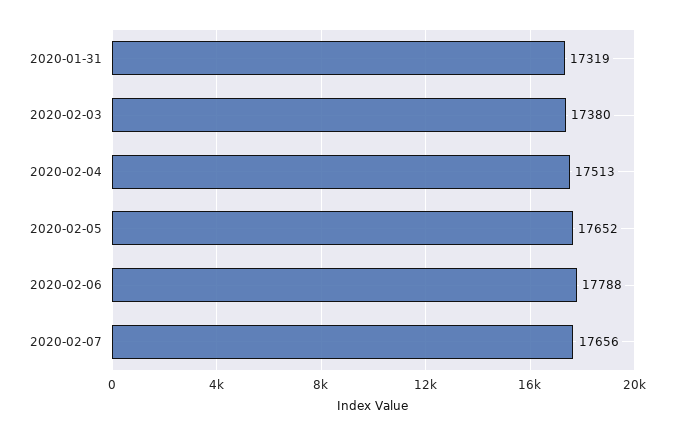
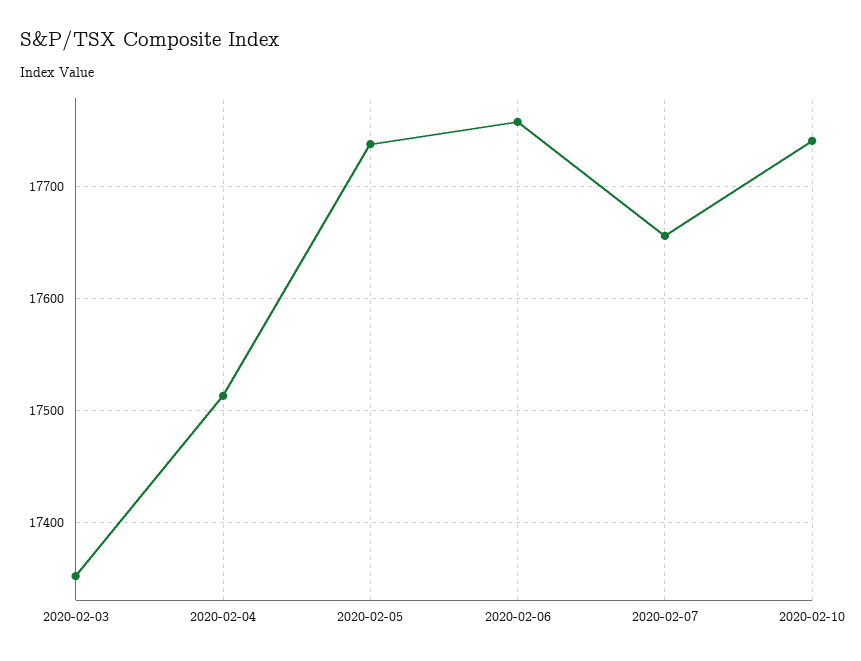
2020-01-31: 17319 -> none
2020-02-03: 17380 -> 17350
2020-02-05: 17652 -> 17740
2020-02-06: 17788 -> 17760
2020-02-10: none -> 17740

